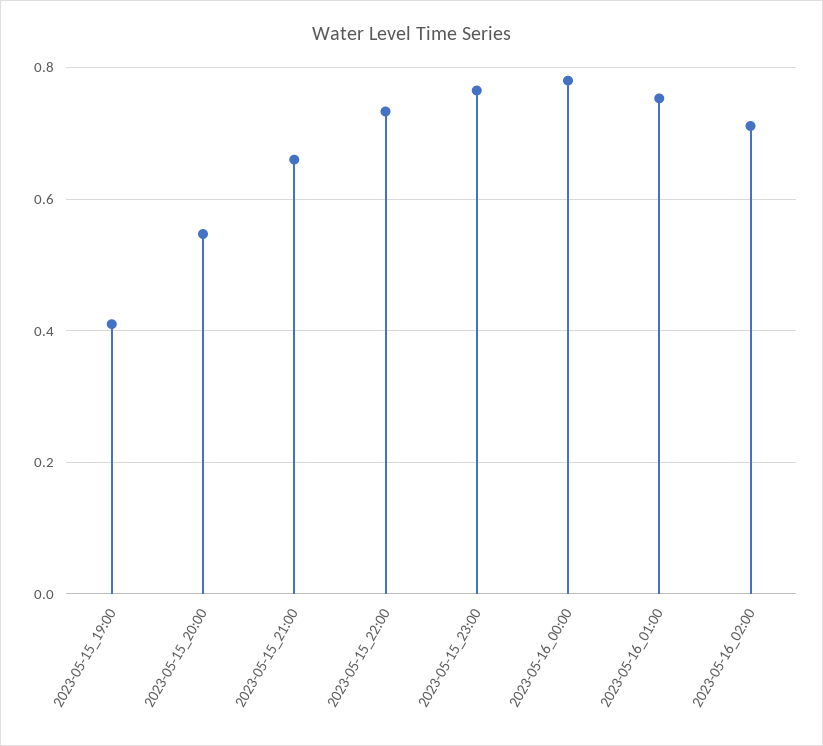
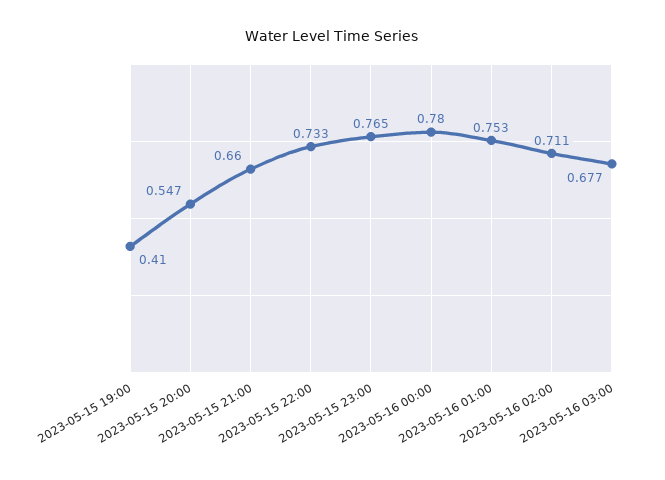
2023-05-16 03:00: none -> 0.677

